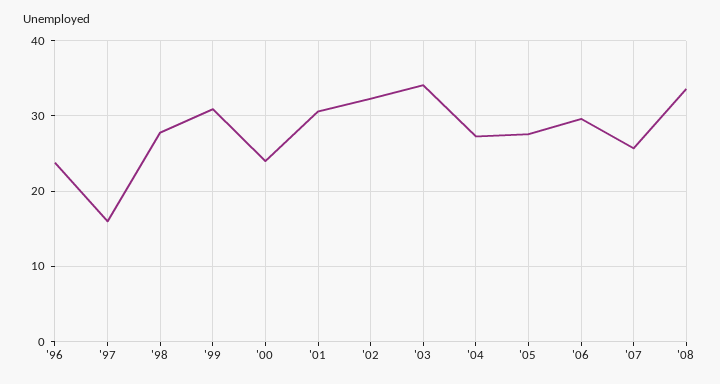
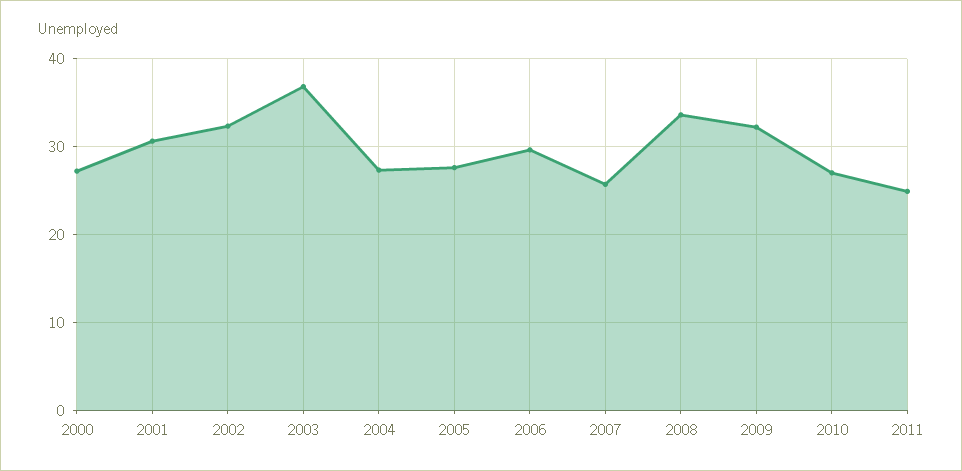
'96: 24 -> none
'97: 16 -> none
'98: 28 -> none
'99: 31 -> none
'00: 24 -> 27
'03: 34 -> 37
2009: none -> 32
2010: none -> 27
2011: none -> 25

